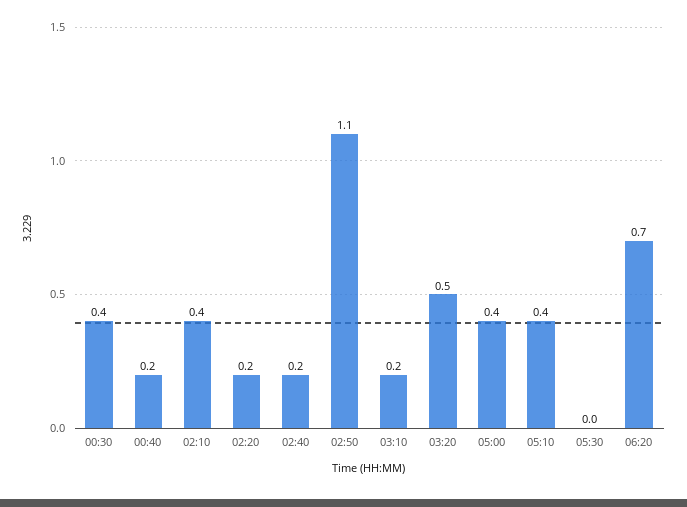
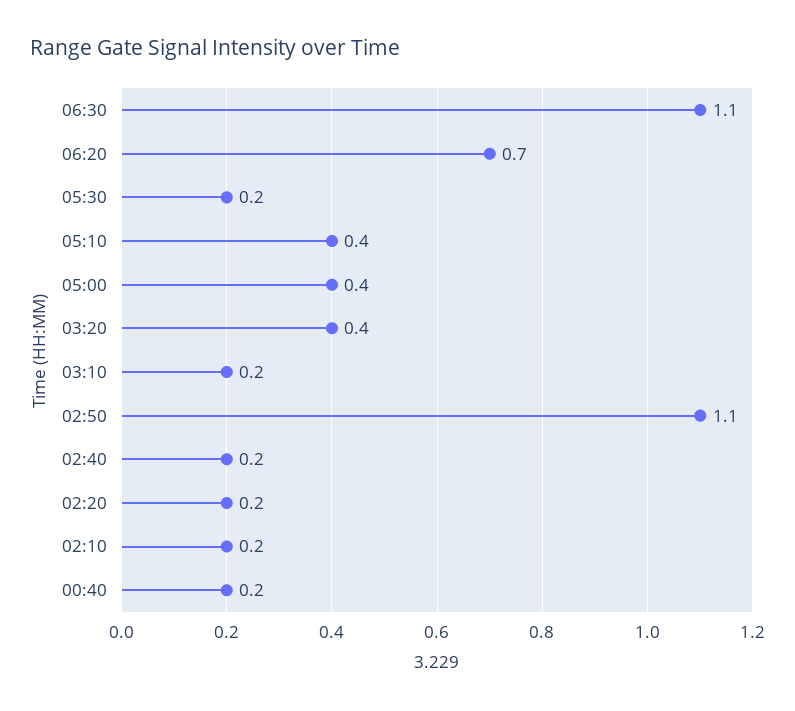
00:30: 0.4 -> none
02:10: 0.4 -> 0.2
03:20: 0.5 -> 0.4
05:30: 0 -> 0.2
06:30: none -> 1.1

